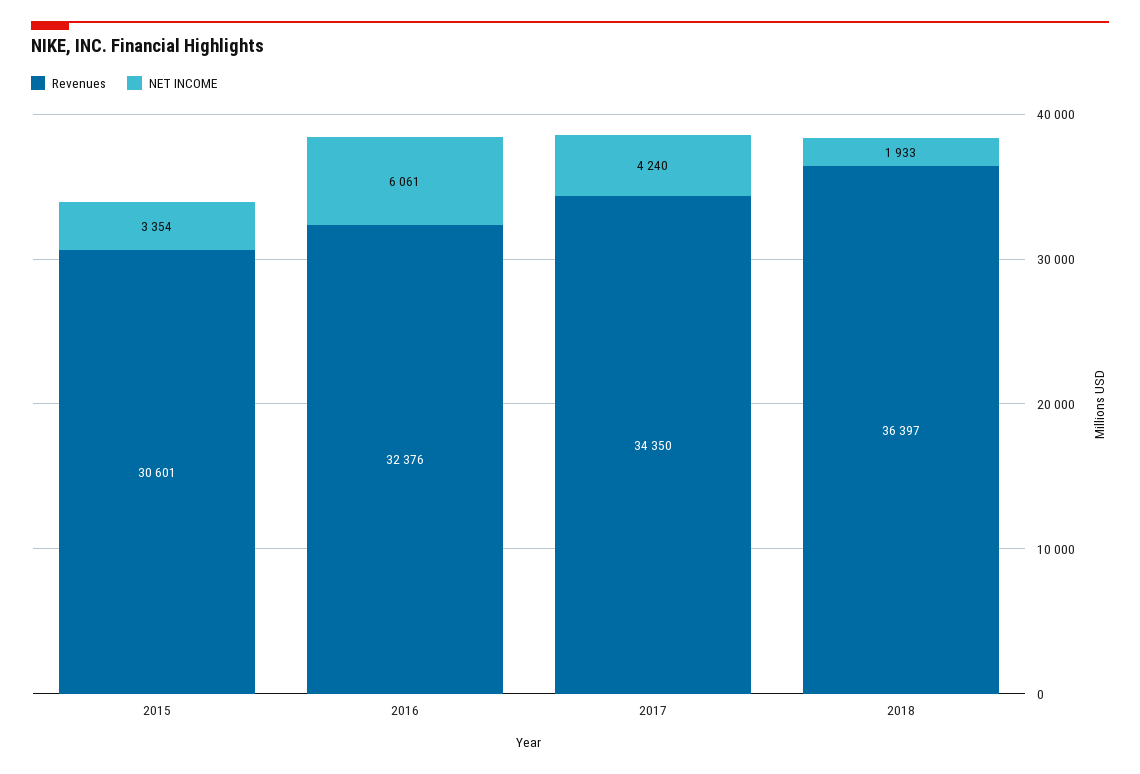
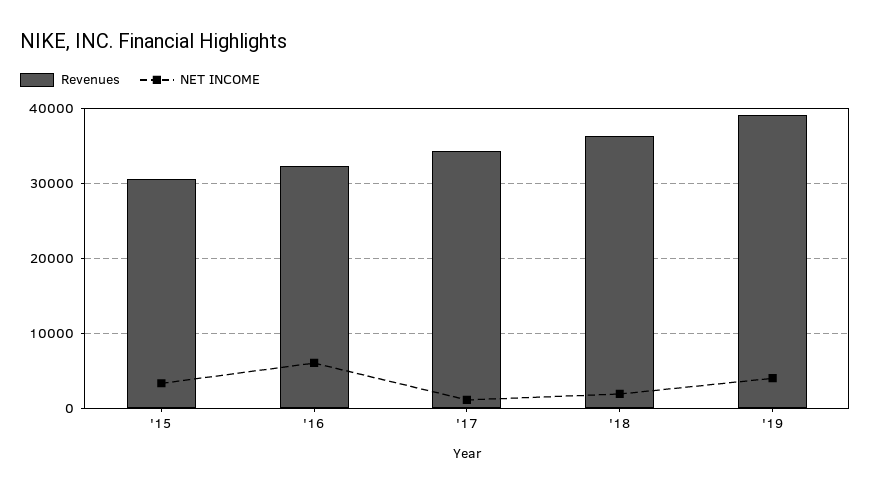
NET INCOME, 2017: 4240 -> 1000
Revenues, '19: none -> 39000
NET INCOME, '19: none -> 4000

